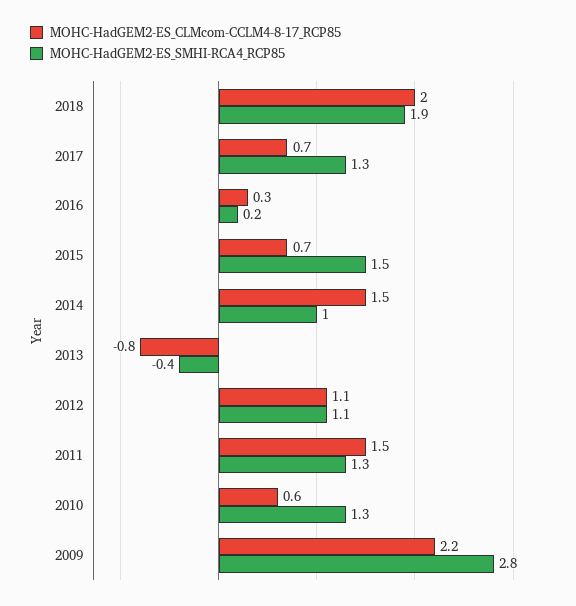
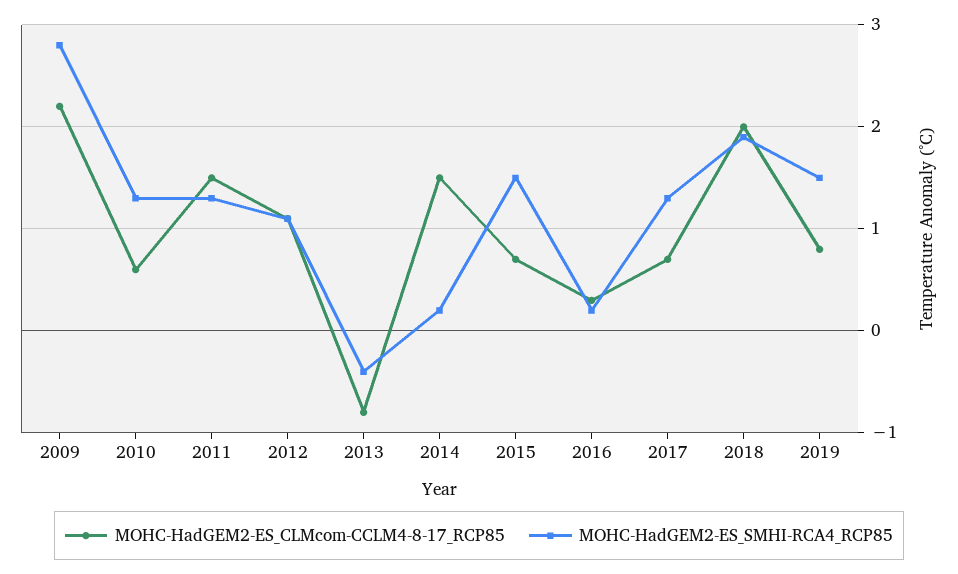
MOHC-HadGEM2-ES_SMHI-RCA4_RCP85, 2014: 1 -> 0.2
MOHC-HadGEM2-ES_CLMcom-CCLM4-8-17_RCP85, 2019: none -> 0.8
MOHC-HadGEM2-ES_SMHI-RCA4_RCP85, 2019: none -> 1.5

